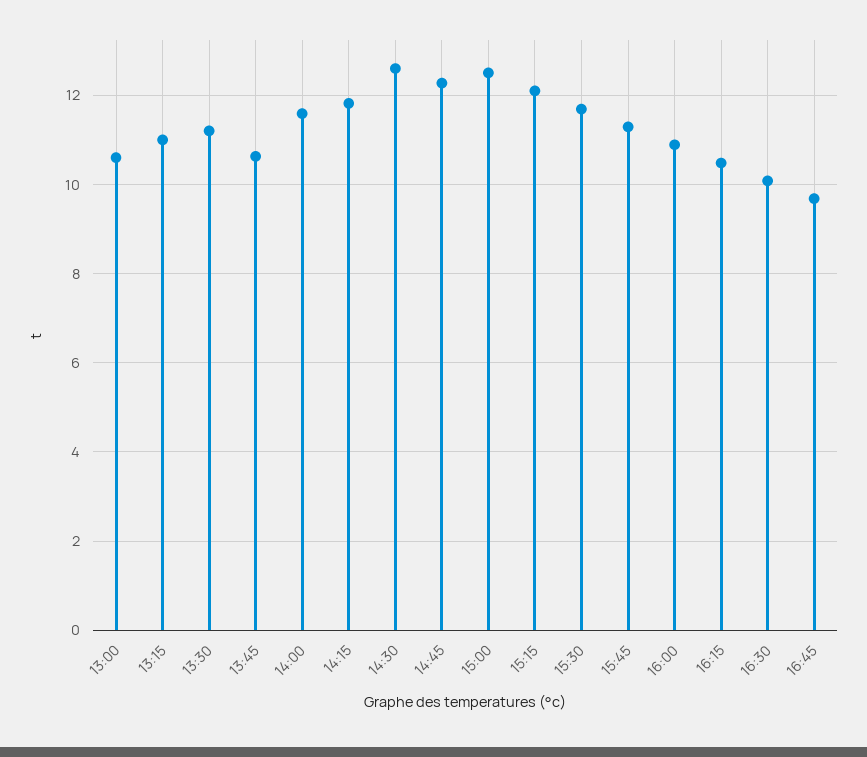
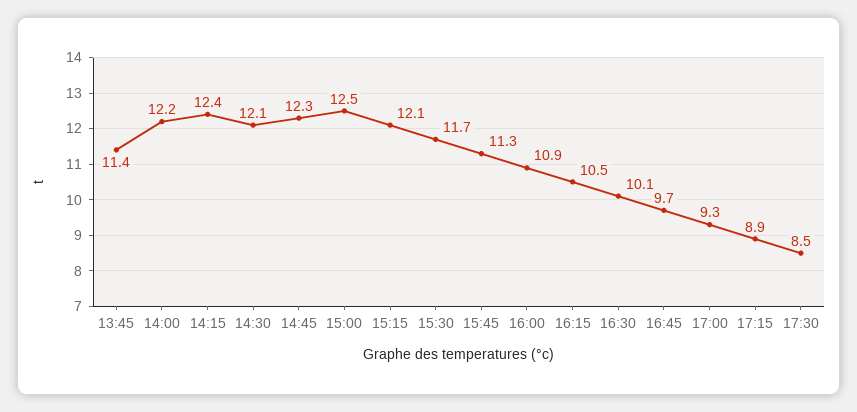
13:00: 10.6 -> none
13:15: 11 -> none
13:30: 11.2 -> none
13:45: 10.6 -> 11.4
14:00: 11.6 -> 12.2
14:15: 11.8 -> 12.4
14:30: 12.6 -> 12.1
17:00: none -> 9.3
17:15: none -> 8.9
17:30: none -> 8.5

